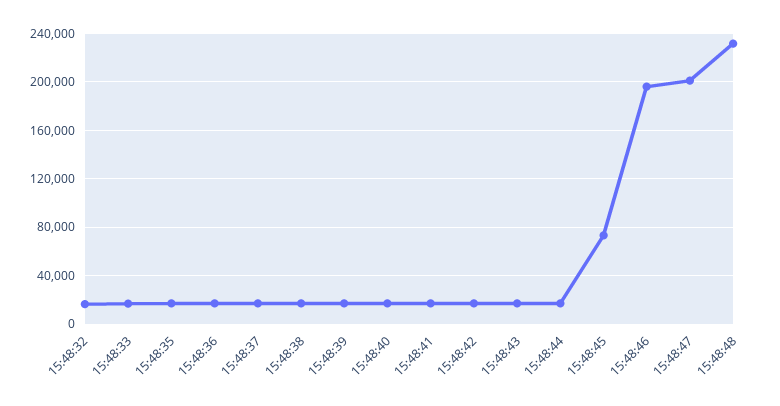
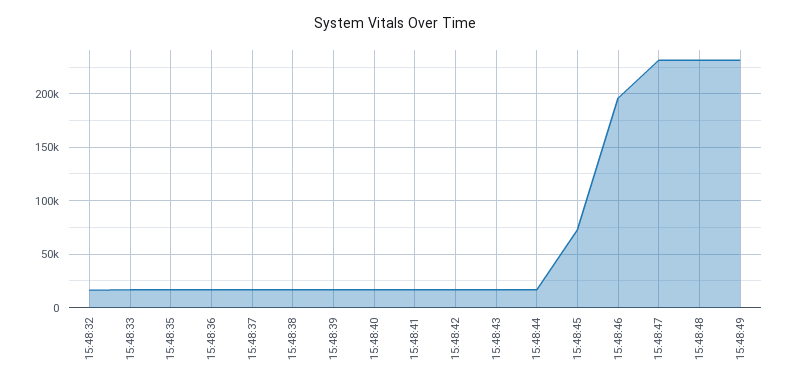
15:48:47: 200000 -> 230000
15:48:49: none -> 230000

